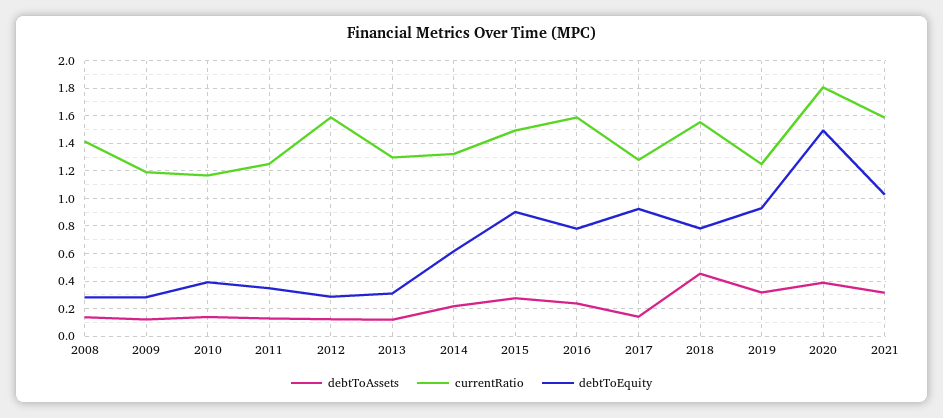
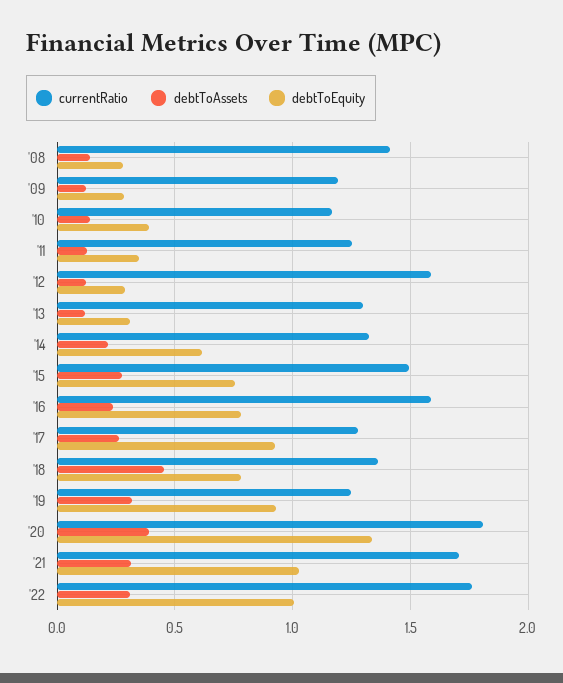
debtToEquity, 2015: 0.9 -> 0.75
debtToAssets, 2017: 0.15 -> 0.25
currentRatio, 2018: 1.55 -> 1.35
debtToEquity, 2020: 1.5 -> 1.35
currentRatio, 2021: 1.6 -> 1.7
currentRatio, '22: none -> 1.75
debtToAssets, '22: none -> 0.3
debtToEquity, '22: none -> 1

